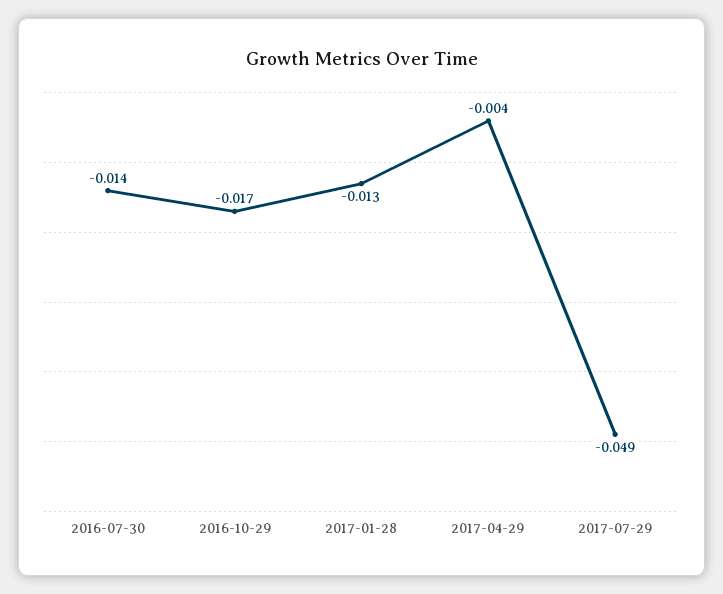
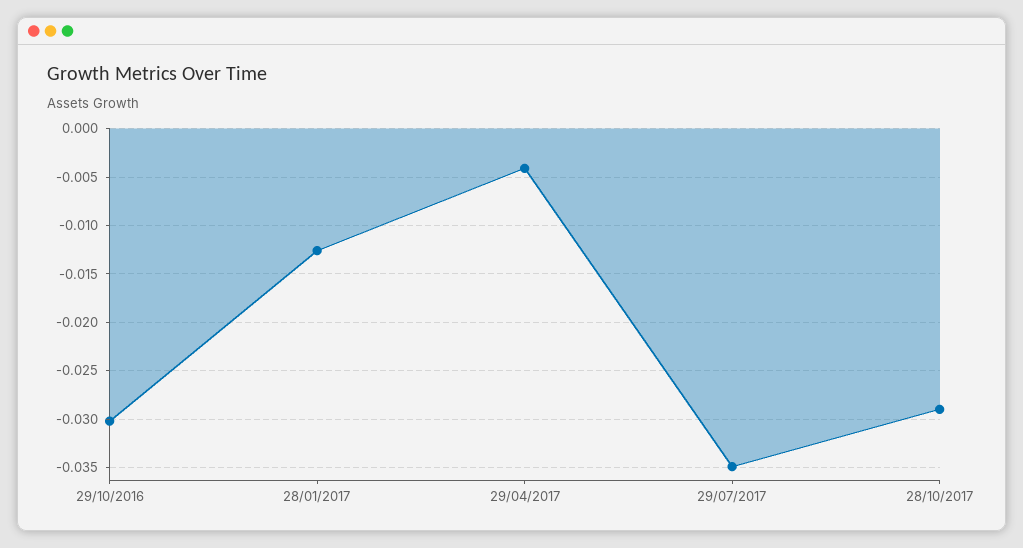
2016-07-30: -0.014 -> none
2016-10-29: -0.017 -> -0.03
2017-07-29: -0.049 -> -0.035
28/10/2017: none -> -0.029

